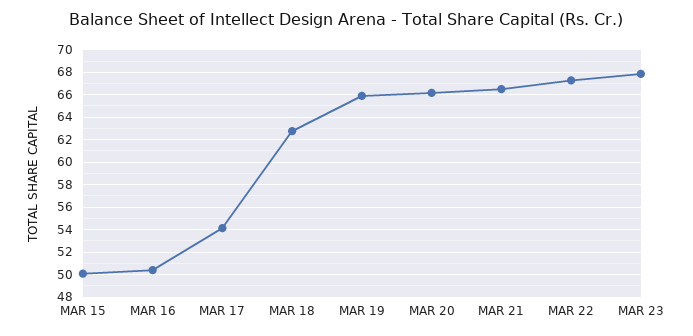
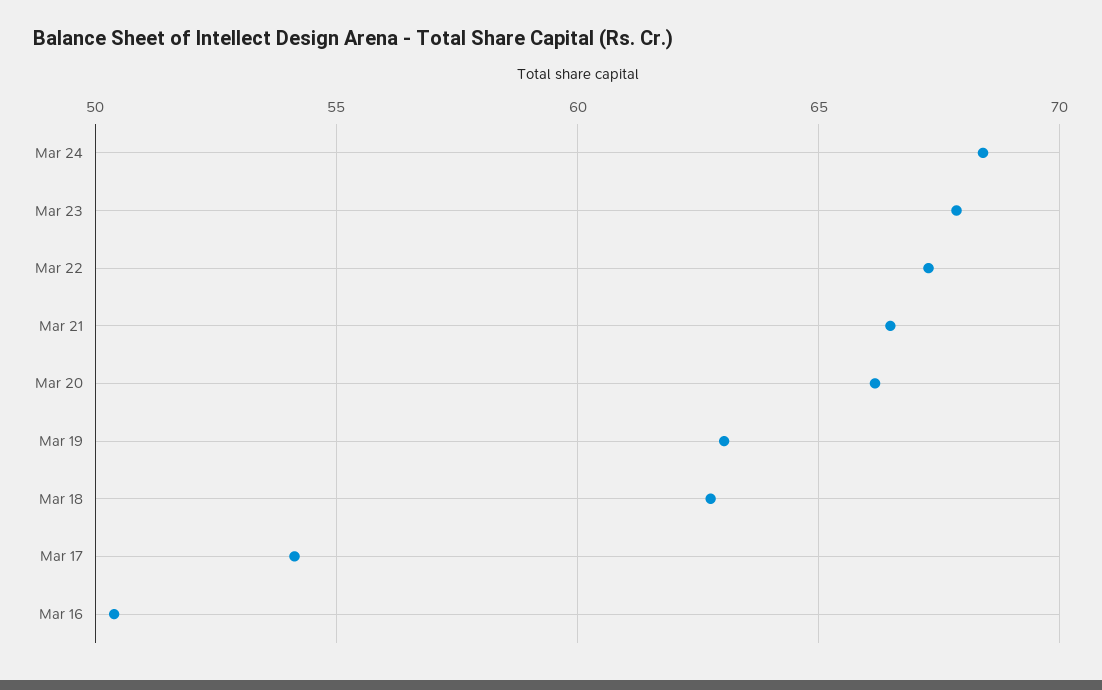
MAR 15: 50 -> none
MAR 19: 66 -> 63
Mar 24: none -> 68.5

